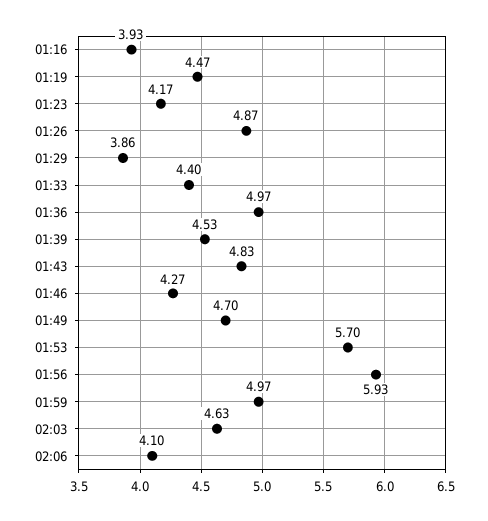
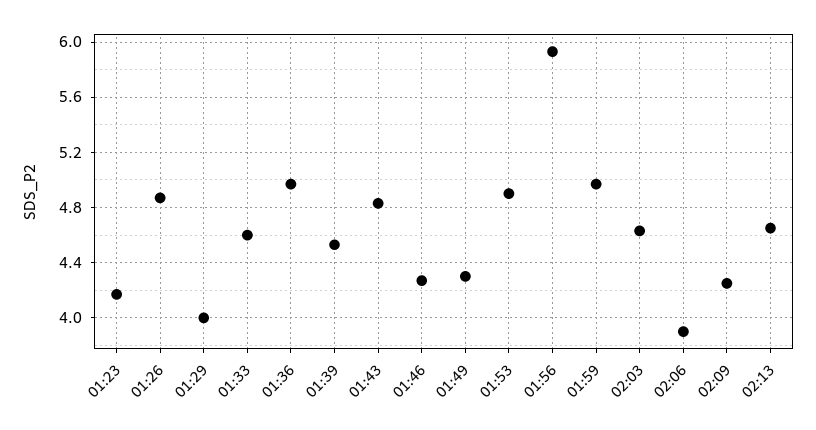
01:16: 3.93 -> none
01:19: 4.47 -> none
01:29: 3.86 -> 4
01:33: 4.4 -> 4.6
01:49: 4.7 -> 4.3
01:53: 5.7 -> 4.9
02:06: 4.1 -> 3.9
02:09: none -> 4.25
02:13: none -> 4.65

